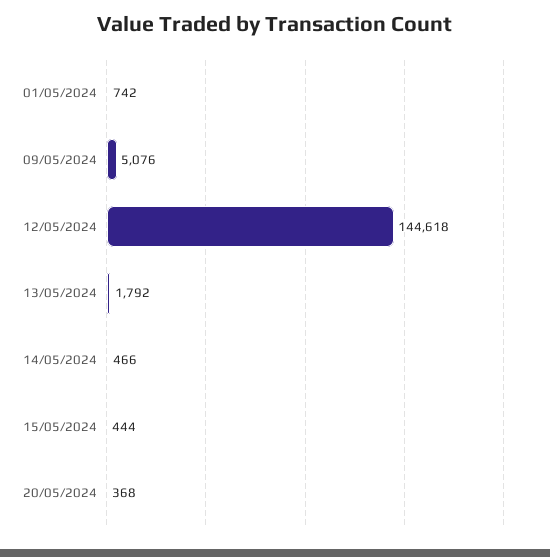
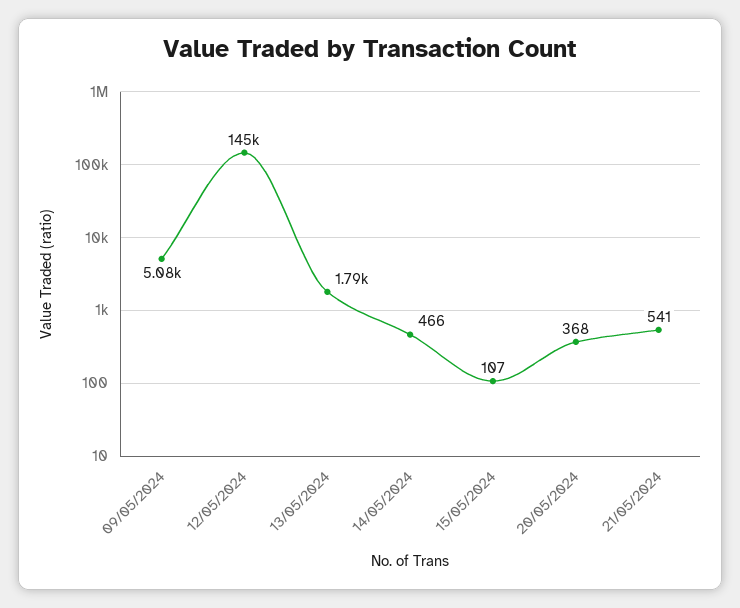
01/05/2024: 742 -> none
15/05/2024: 444 -> 107
21/05/2024: none -> 541

